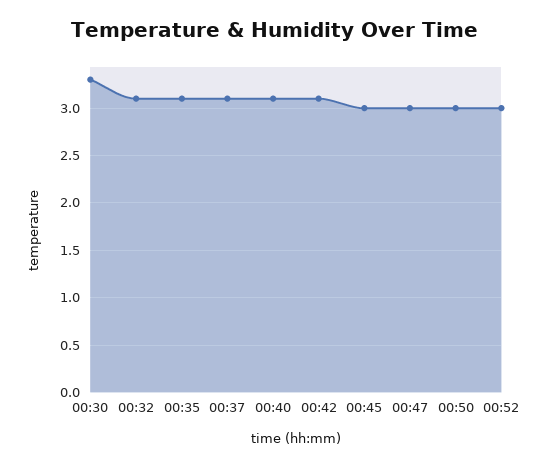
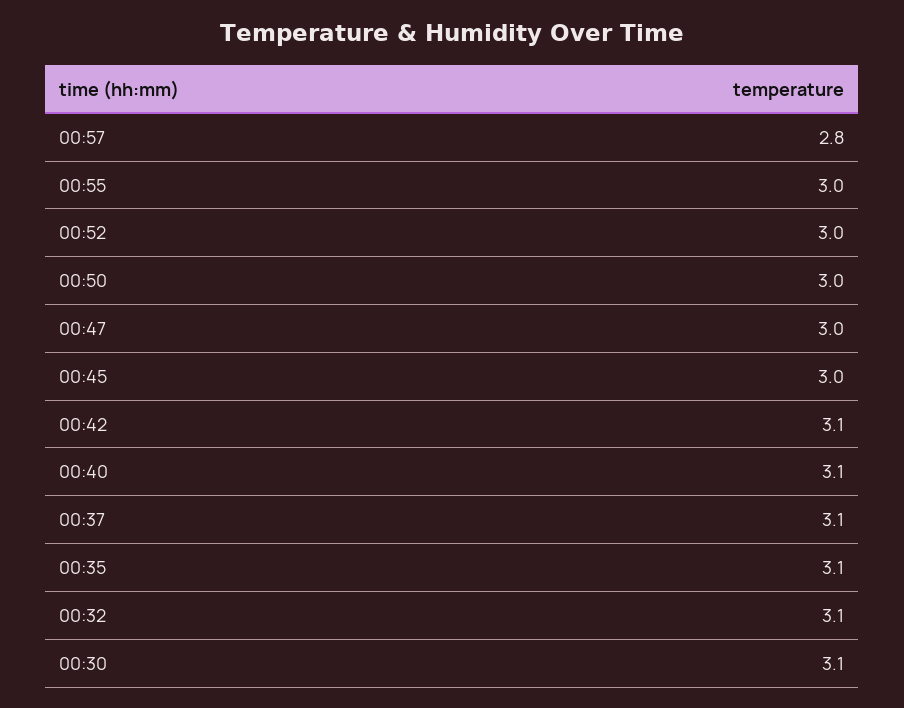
00:30: 3.3 -> 3.1
00:57: none -> 2.8
00:55: none -> 3

